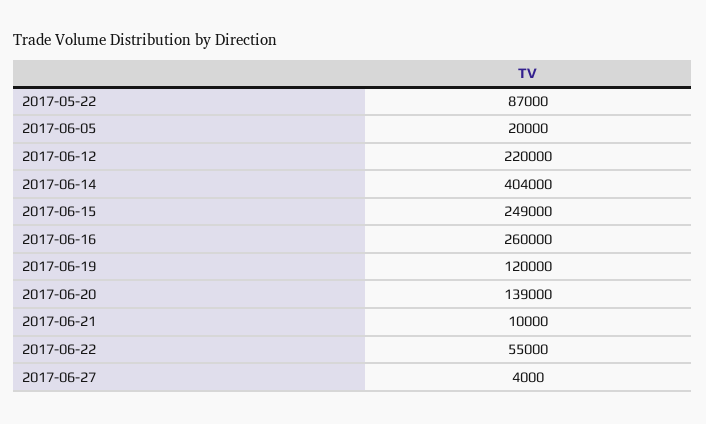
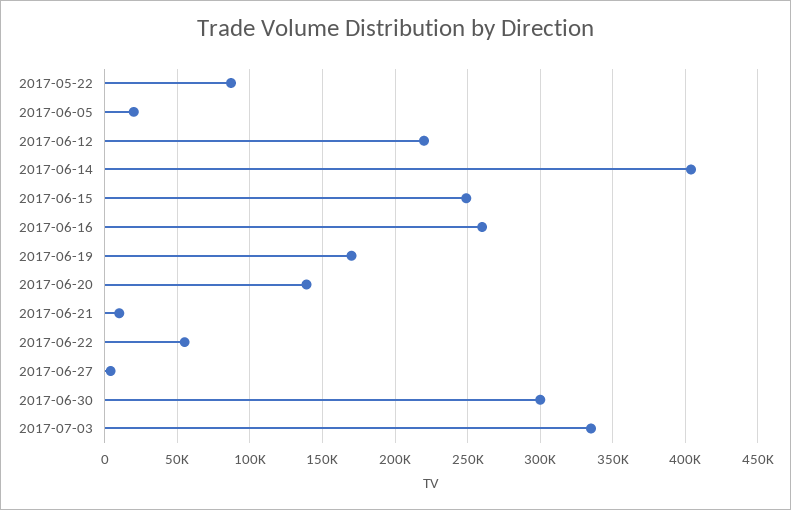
2017-06-19: 120000 -> 170000
2017-06-30: none -> 300000
2017-07-03: none -> 335000

